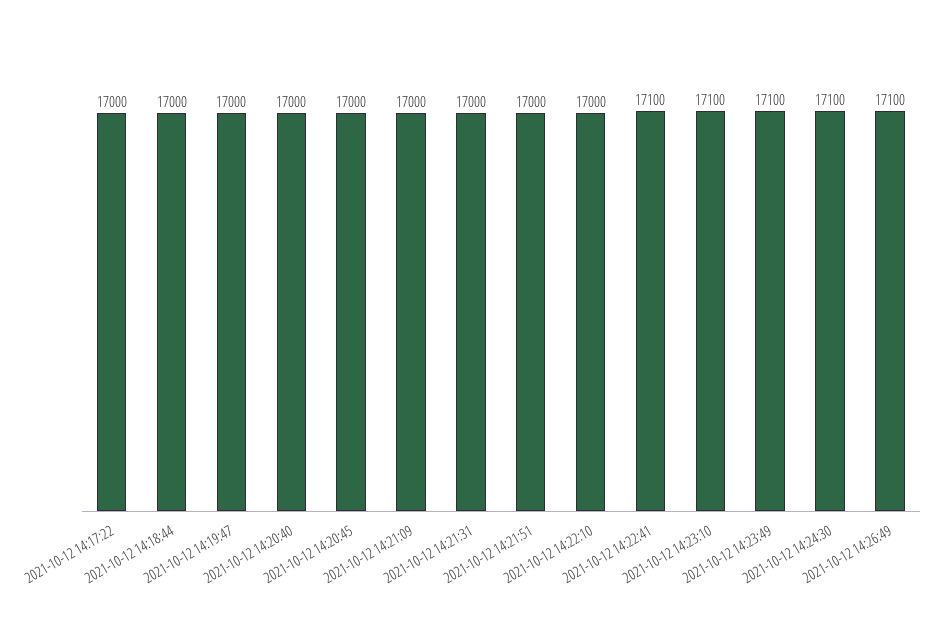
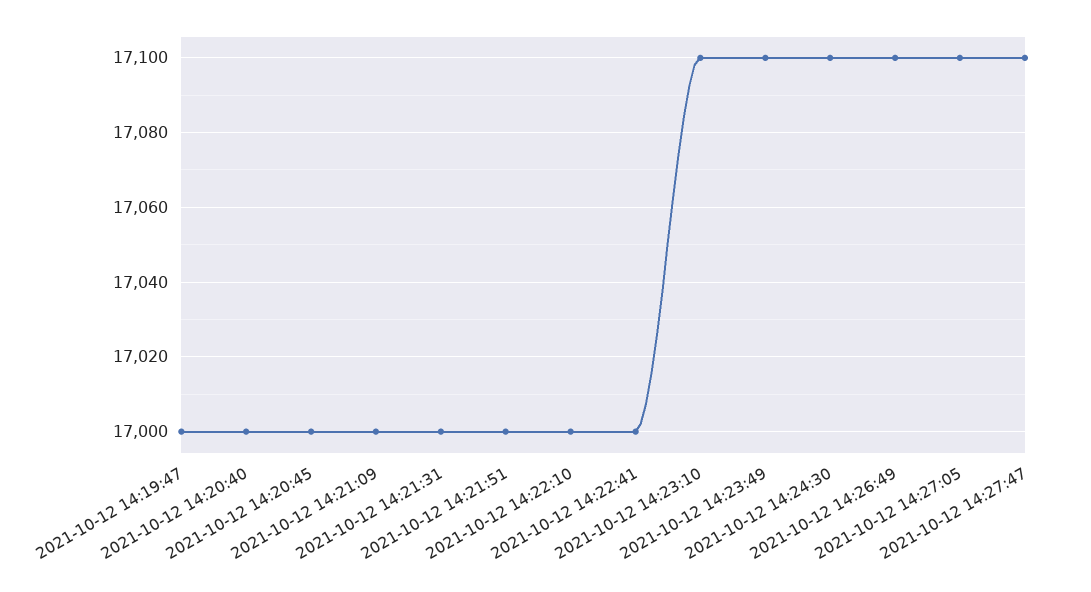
2021-10-12 14:17:22: 17000 -> none
2021-10-12 14:18:44: 17000 -> none
2021-10-12 14:22:41: 17100 -> 17000
2021-10-12 14:27:05: none -> 17100
2021-10-12 14:27:47: none -> 17100

